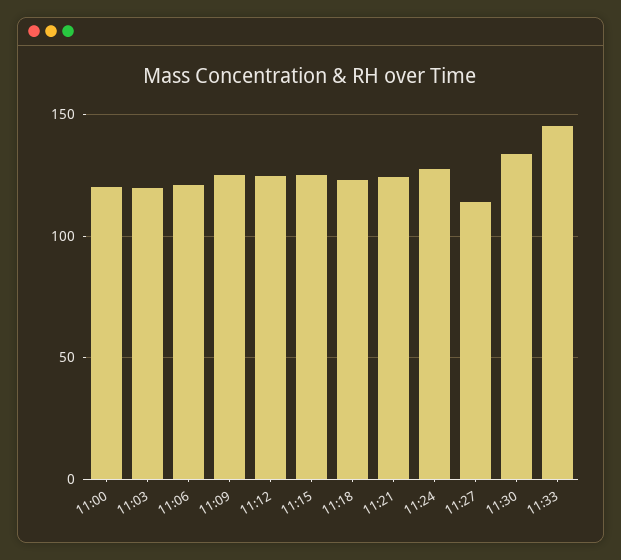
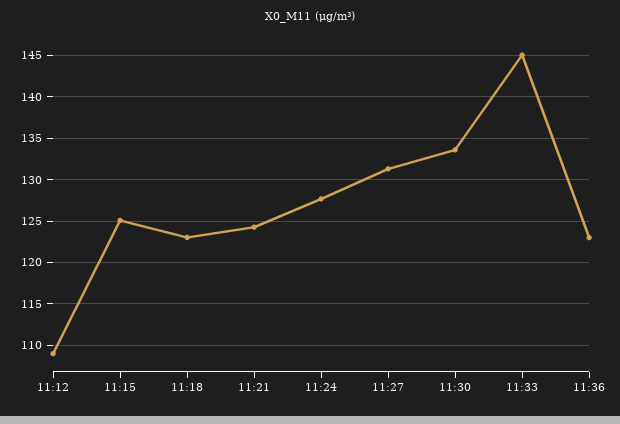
11:00: 120 -> none
11:03: 120 -> none
11:06: 120 -> none
11:09: 125 -> none
11:12: 125 -> 109
11:27: 115 -> 131
11:36: none -> 123

